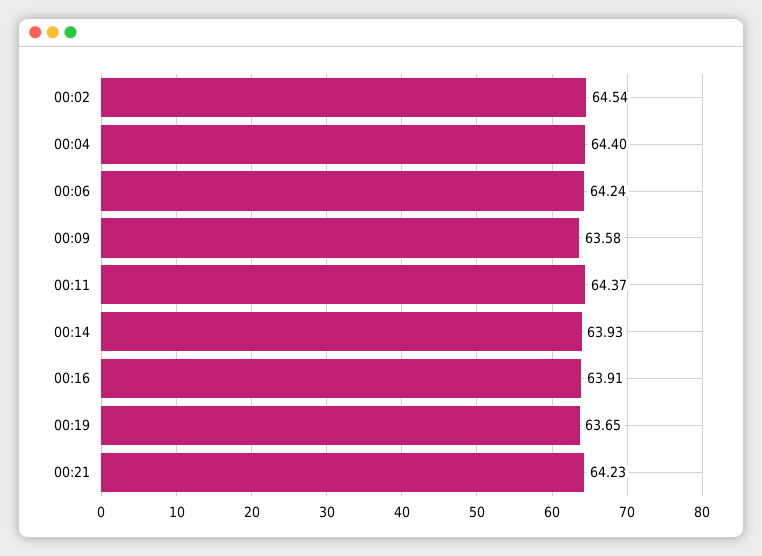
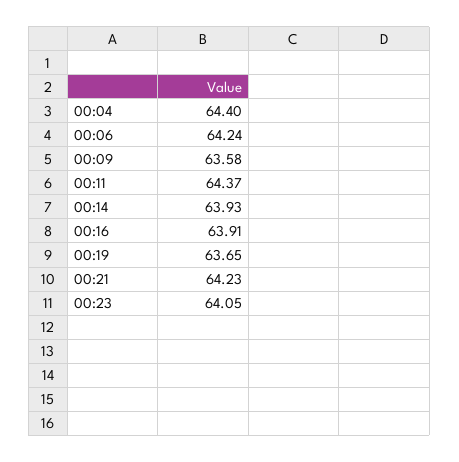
00:02: 64.54 -> none
00:23: none -> 64.05

